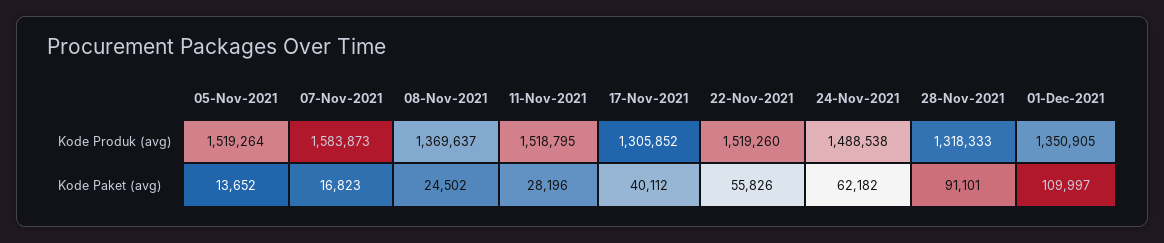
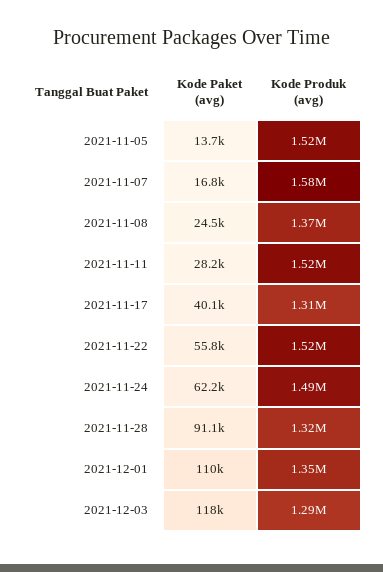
2021-12-03, Kode Paket (avg): none -> 118000
2021-12-03, Kode Produk (avg): none -> 1290000

